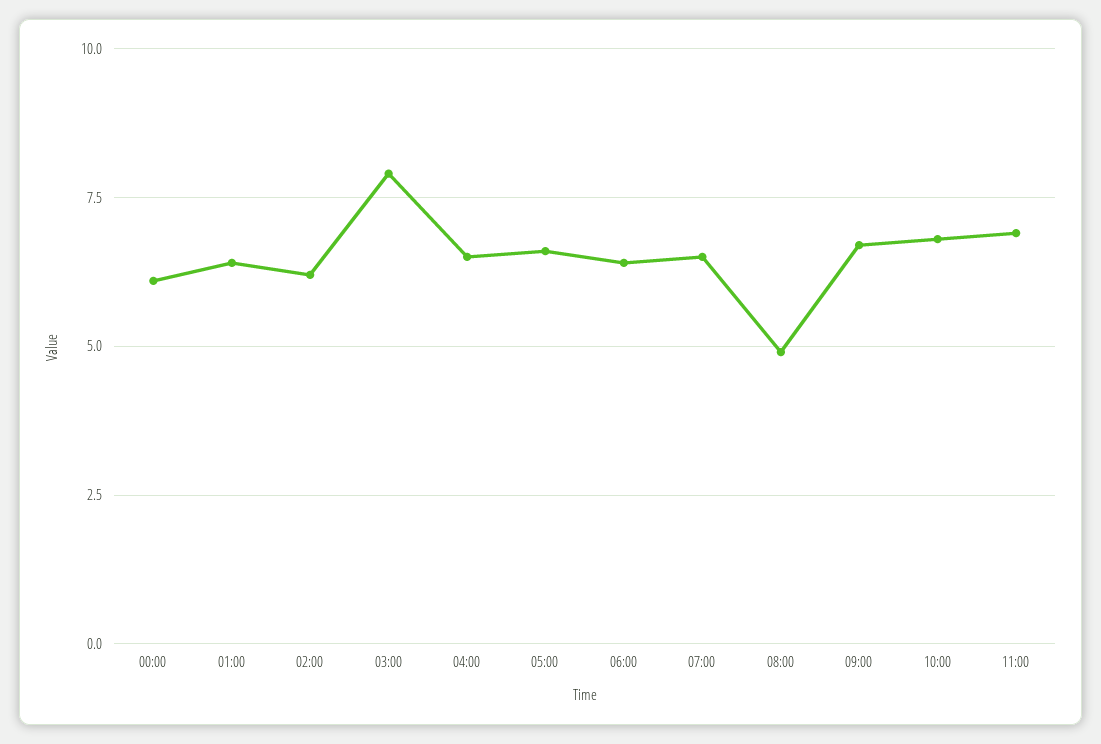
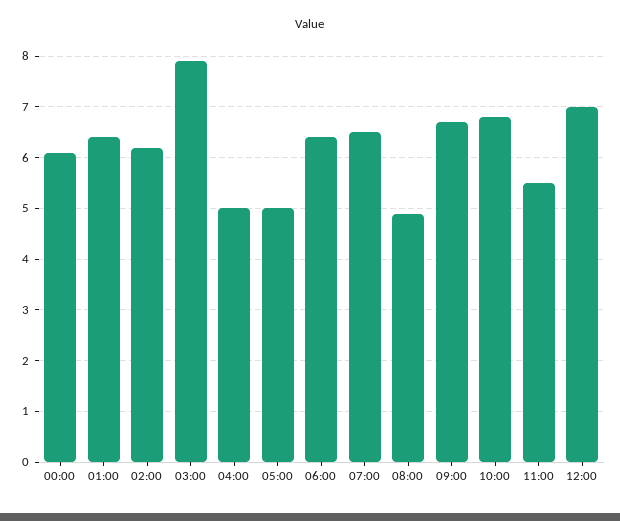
04:00: 6.5 -> 5
05:00: 6.5 -> 5
11:00: 7 -> 5.5
12:00: none -> 7

